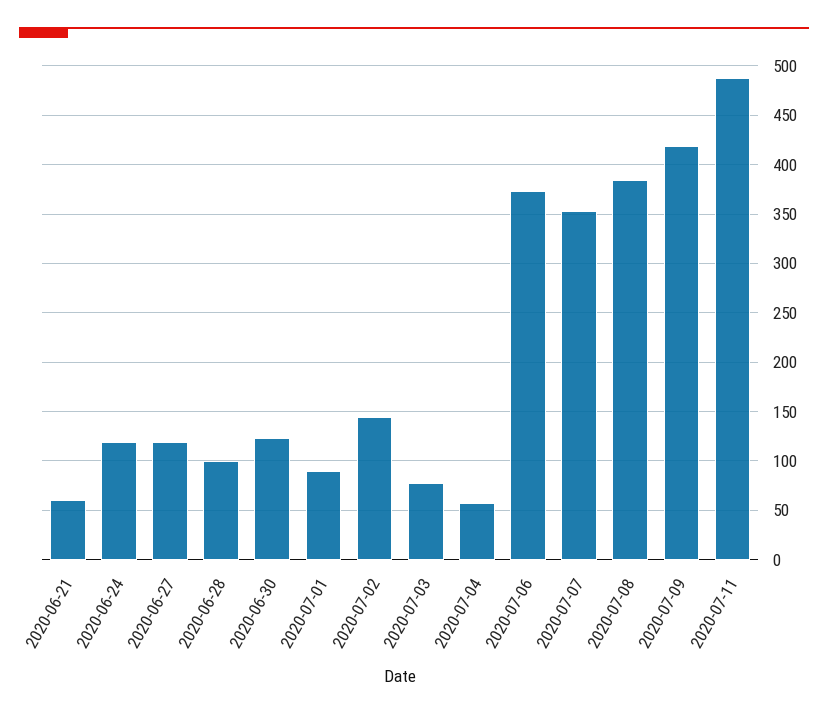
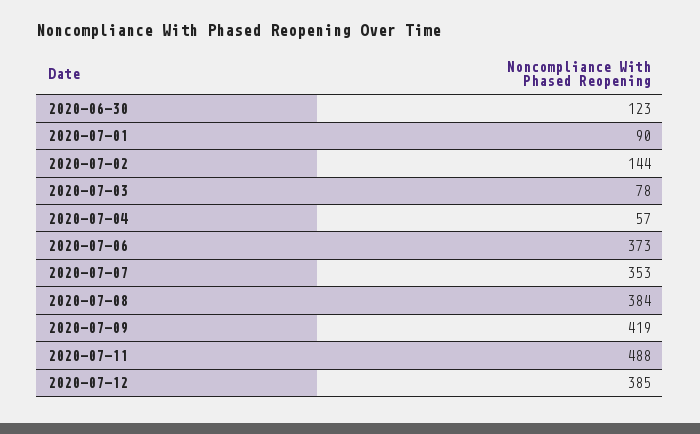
2020-06-21: 60 -> none
2020-06-24: 120 -> none
2020-06-27: 120 -> none
2020-06-28: 100 -> none
2020-07-12: none -> 385

